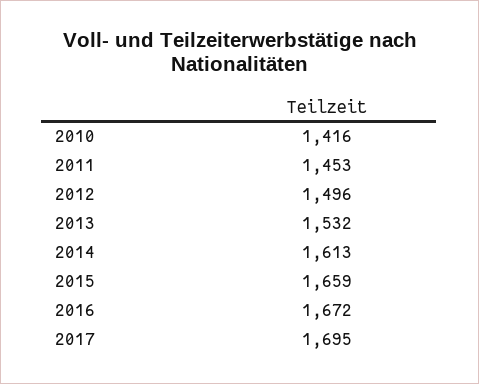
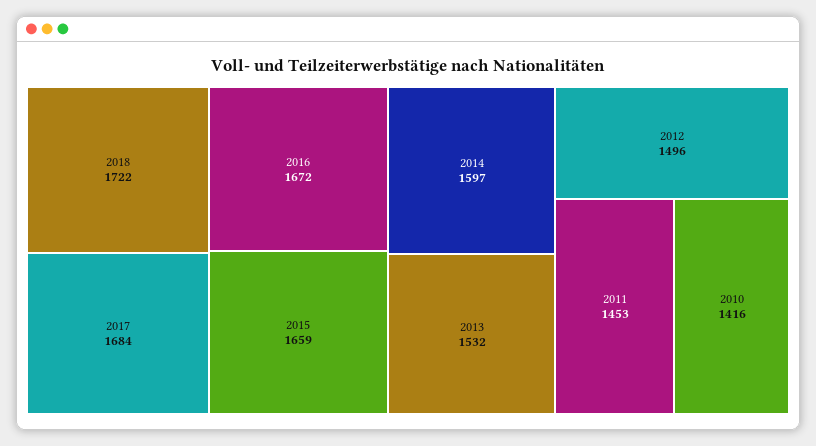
2014: 1613 -> 1597
2017: 1695 -> 1684
2018: none -> 1722

